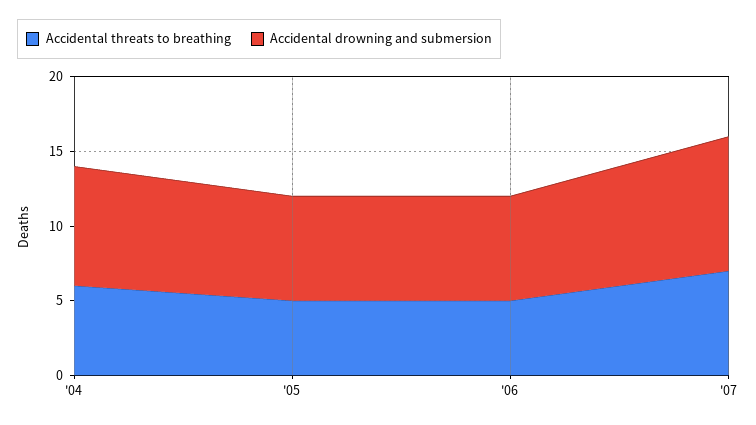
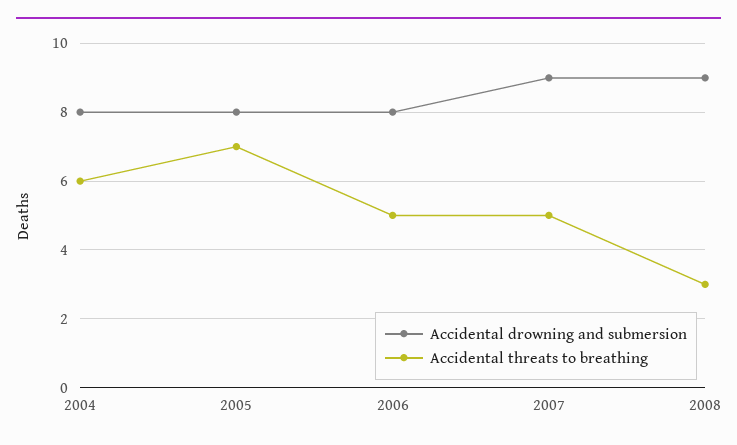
Accidental threats to breathing, '05: 5 -> 7
Accidental drowning and submersion, '05: 7 -> 8
Accidental drowning and submersion, '06: 7 -> 8
Accidental threats to breathing, '07: 7 -> 5
Accidental drowning and submersion, 2008: none -> 9
Accidental threats to breathing, 2008: none -> 3

